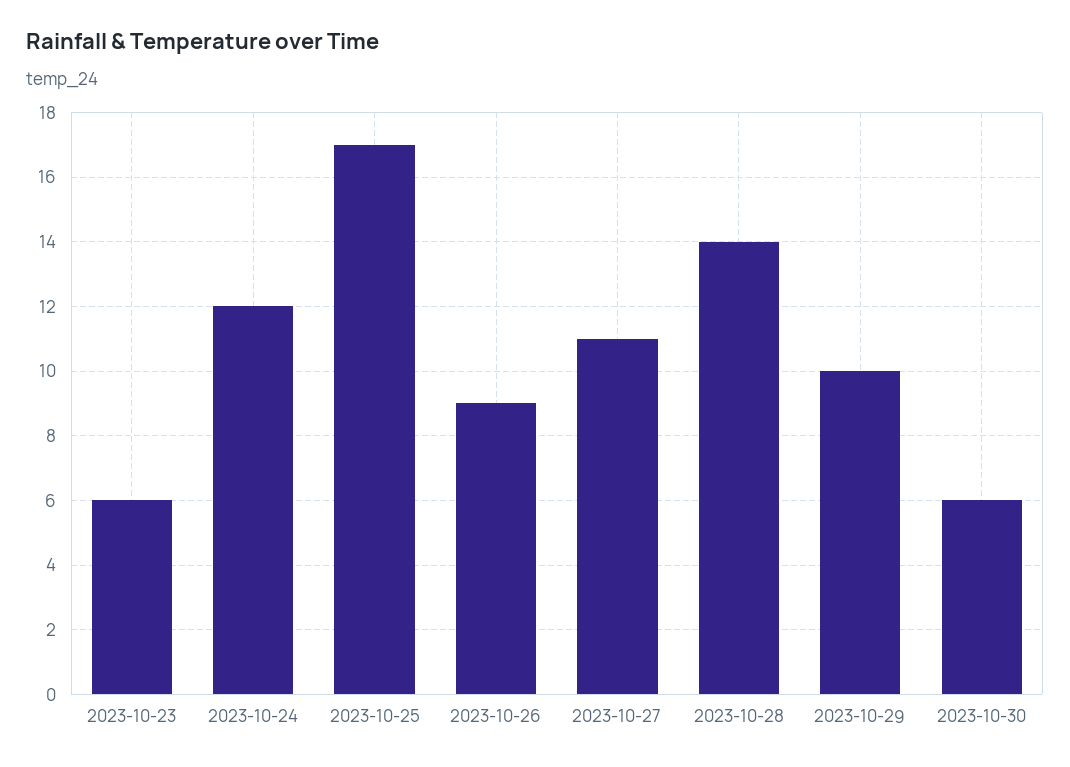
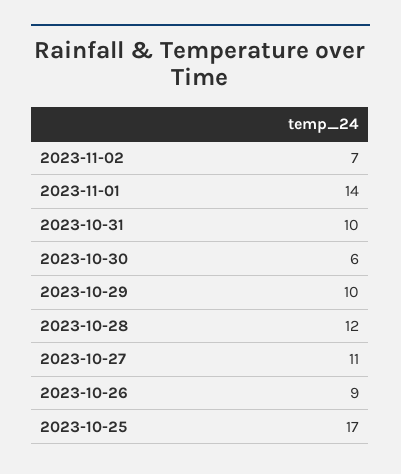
2023-10-23: 6 -> none
2023-10-24: 12 -> none
2023-10-28: 14 -> 12
2023-11-02: none -> 7
2023-11-01: none -> 14
2023-10-31: none -> 10

